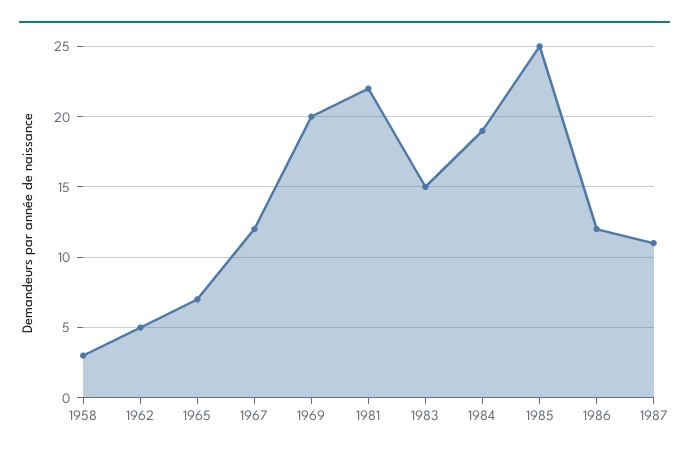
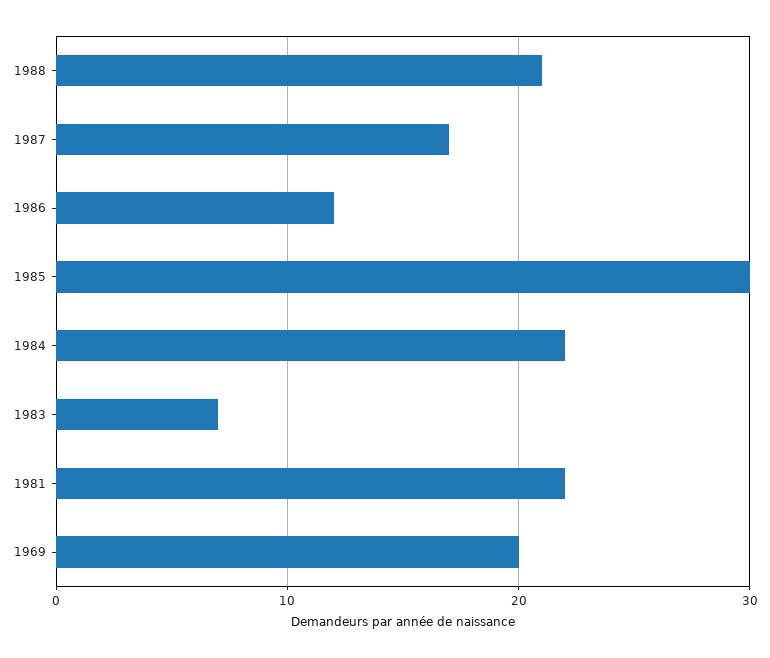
1958: 3 -> none
1962: 5 -> none
1965: 7 -> none
1967: 12 -> none
1983: 15 -> 7
1984: 19 -> 22
1985: 25 -> 30
1987: 11 -> 17
1988: none -> 21

